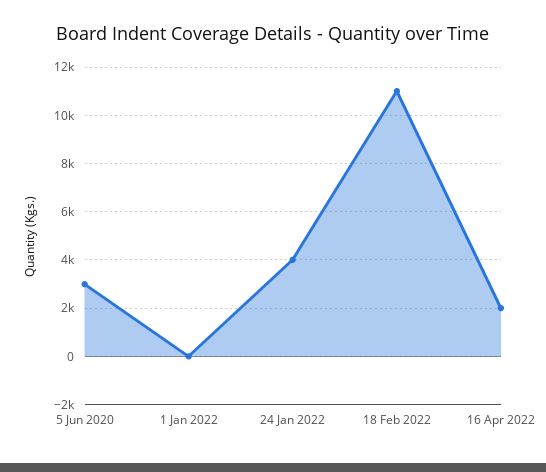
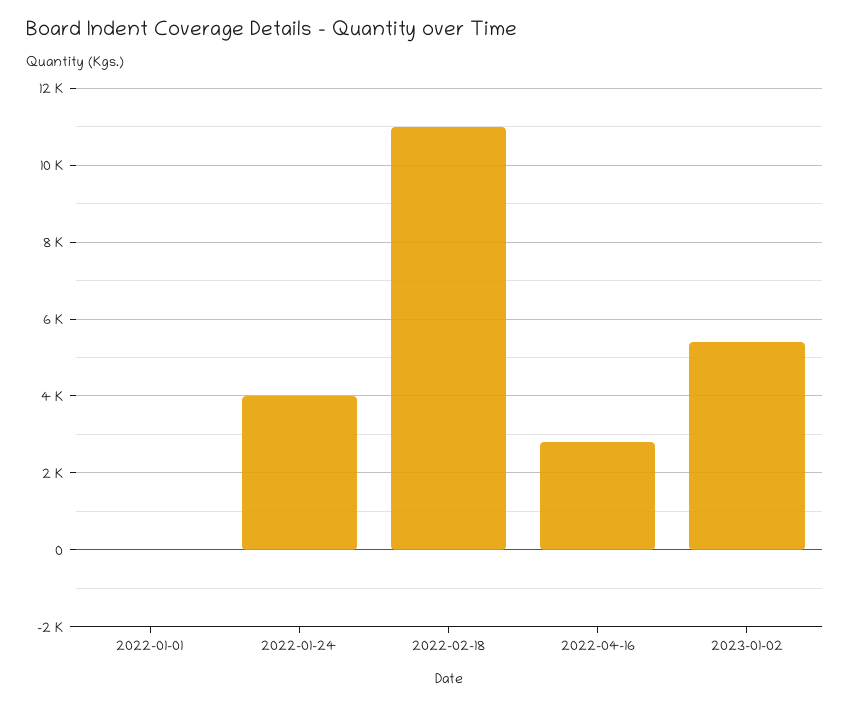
5 Jun 2020: 3000 -> none
16 Apr 2022: 2000 -> 2800
2023-01-02: none -> 5400

